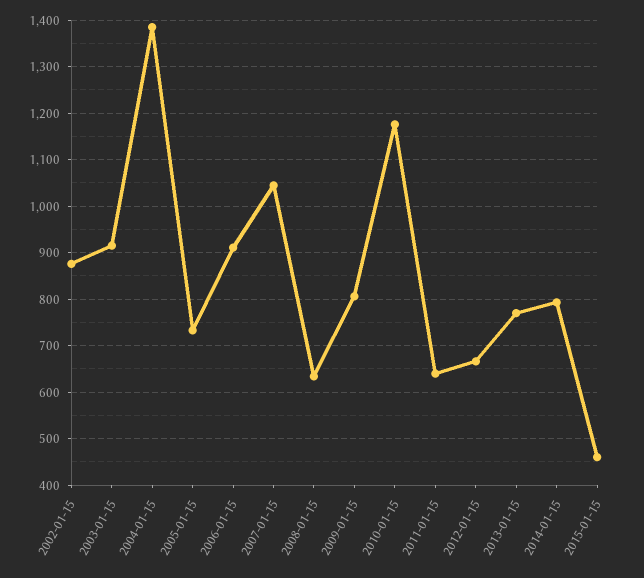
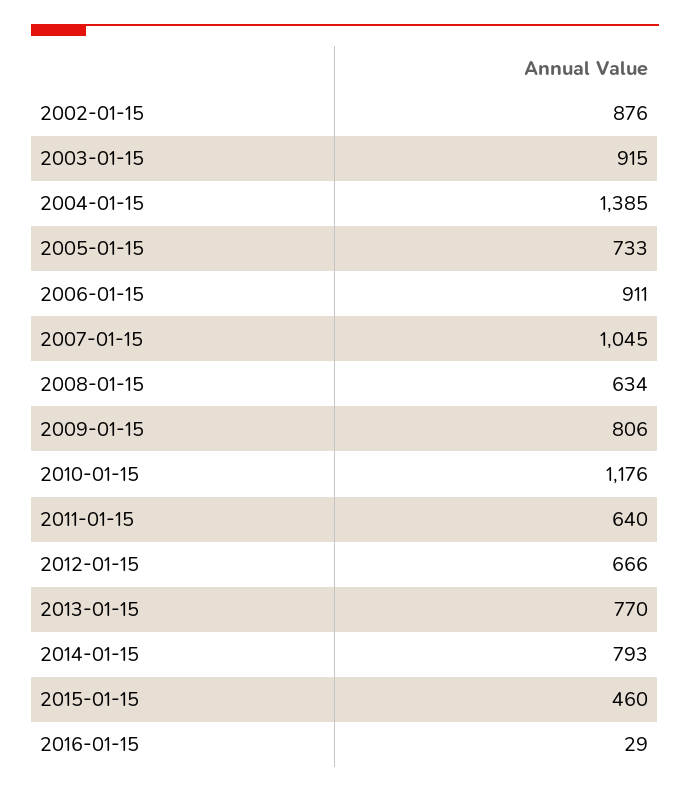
2016-01-15: none -> 29

